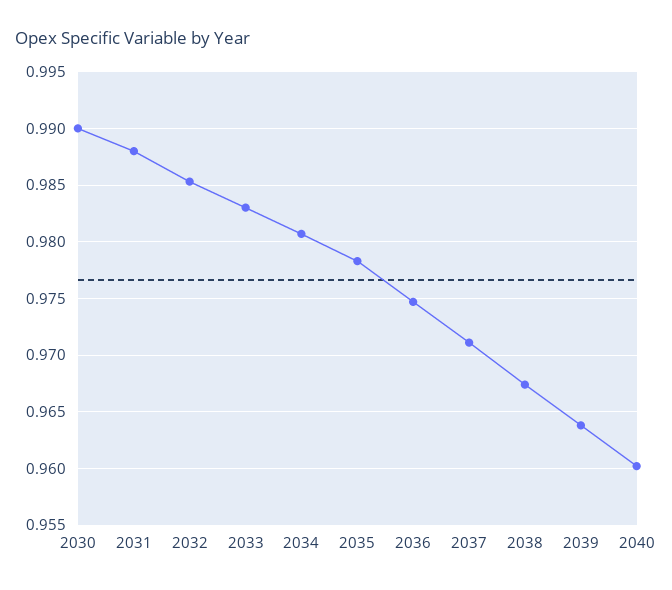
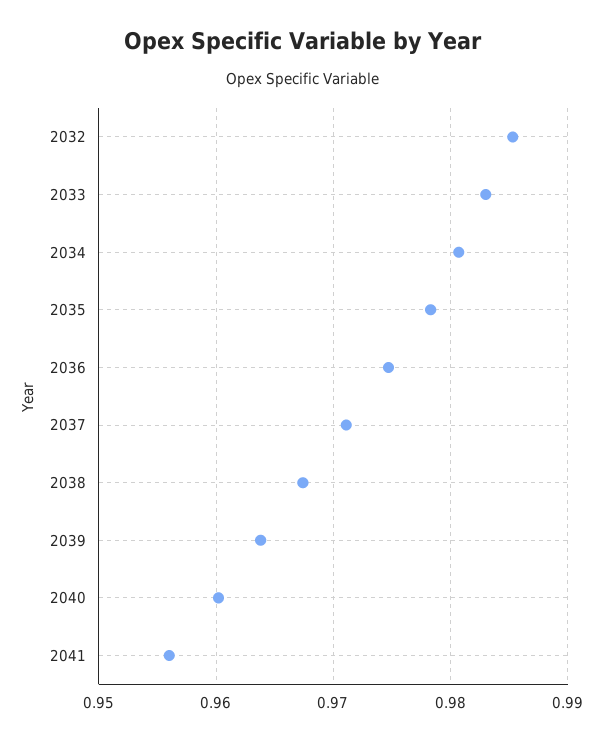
2030: 0.99 -> none
2031: 0.988 -> none
2041: none -> 0.956

